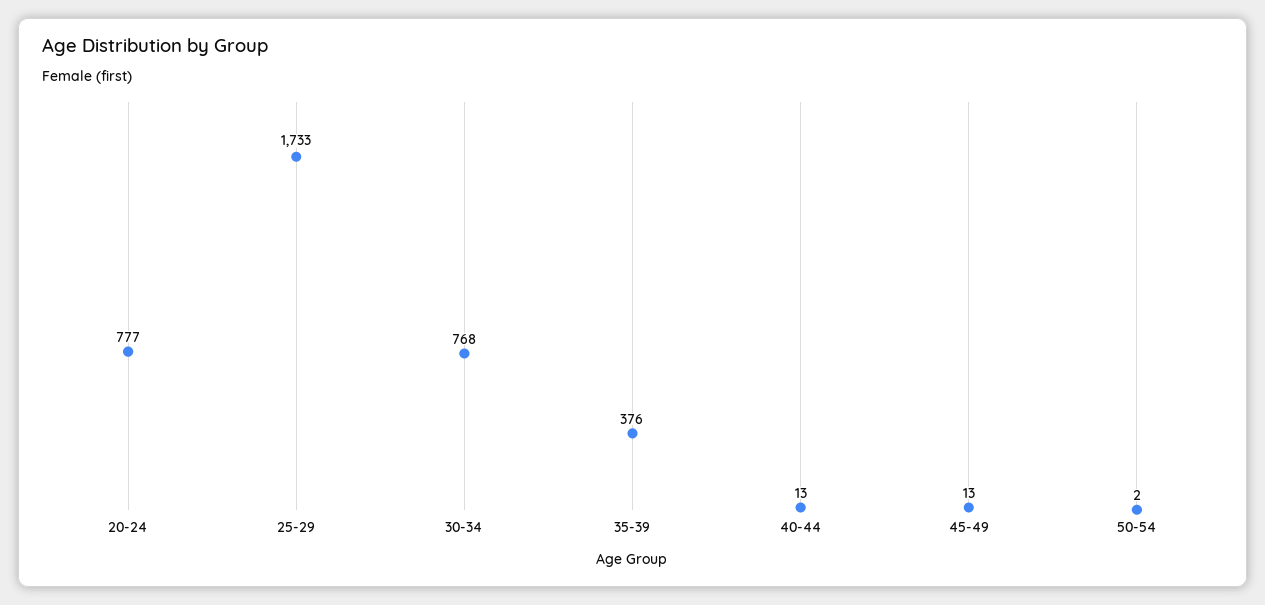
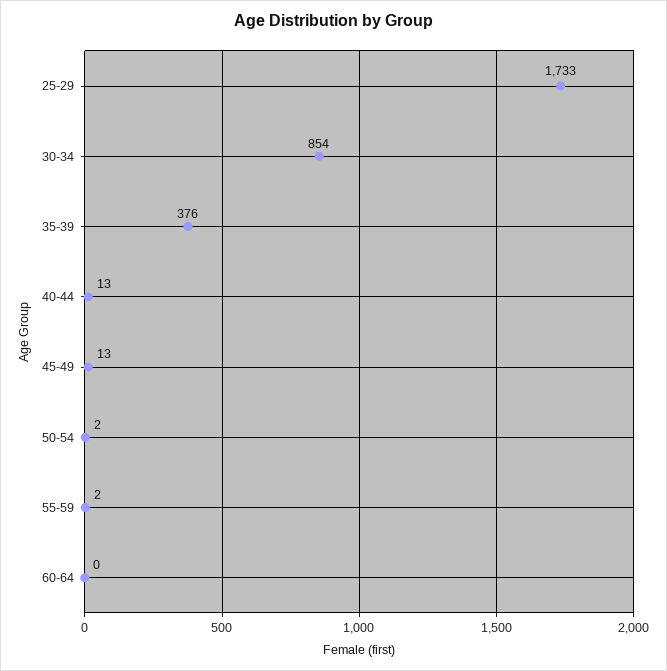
20-24: 777 -> none
30-34: 768 -> 854
55-59: none -> 2
60-64: none -> 0

